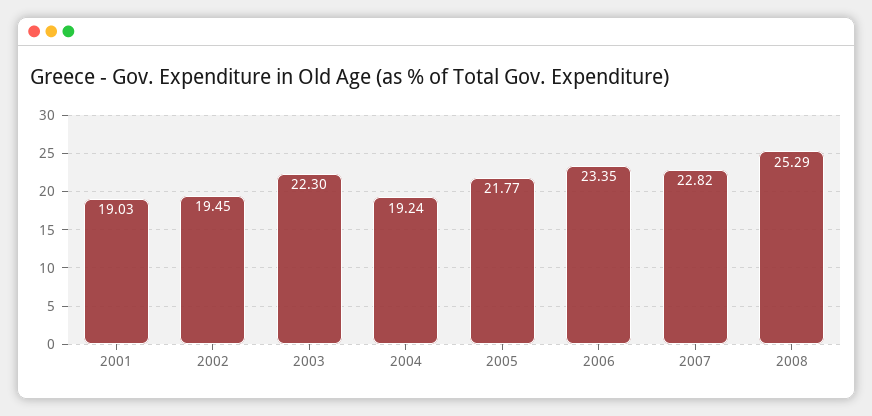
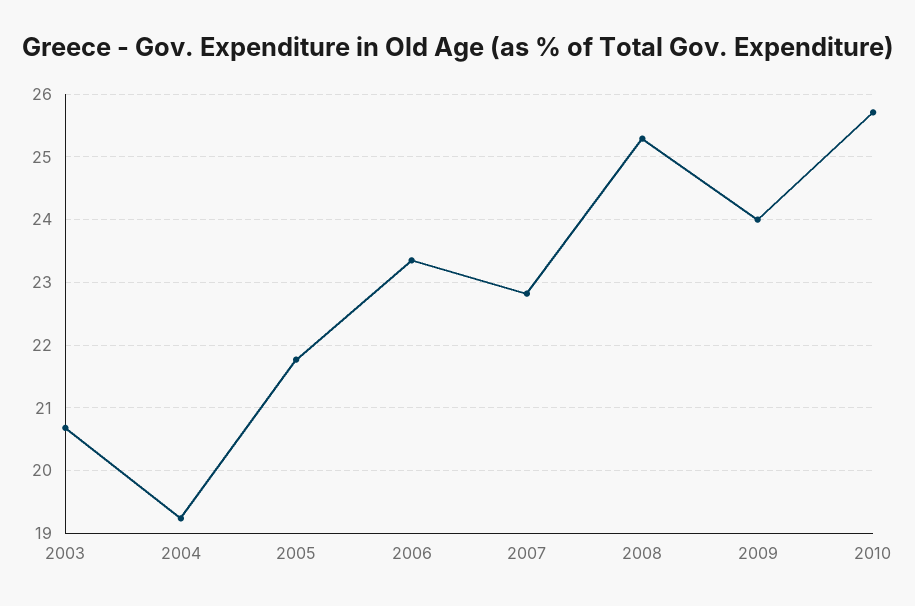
2001: 19.03 -> none
2002: 19.45 -> none
2003: 22.3 -> 20.7
2009: none -> 24
2010: none -> 25.7

